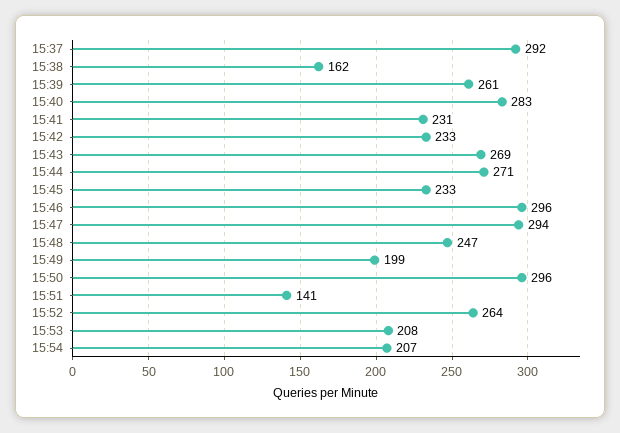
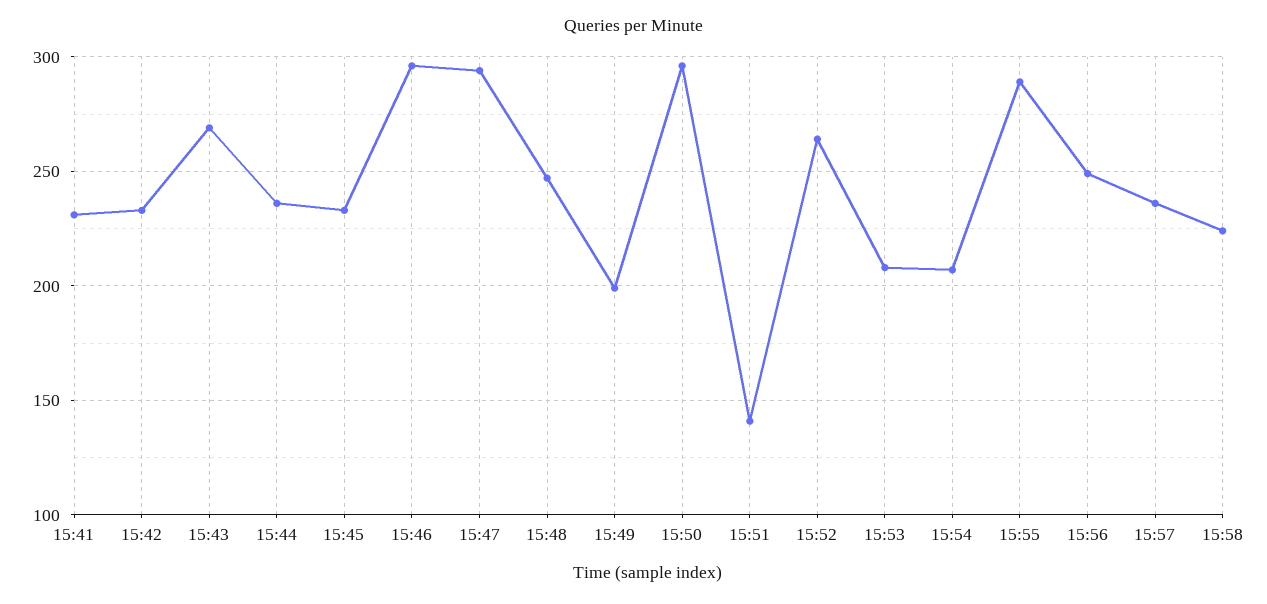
15:37: 292 -> none
15:38: 162 -> none
15:39: 261 -> none
15:40: 283 -> none
15:44: 271 -> 235
15:55: none -> 290
15:56: none -> 250
15:57: none -> 235
15:58: none -> 225

